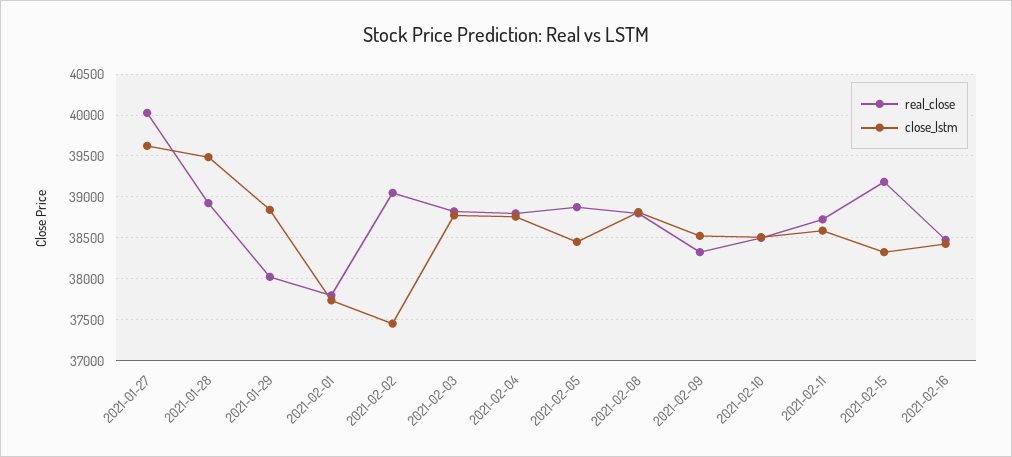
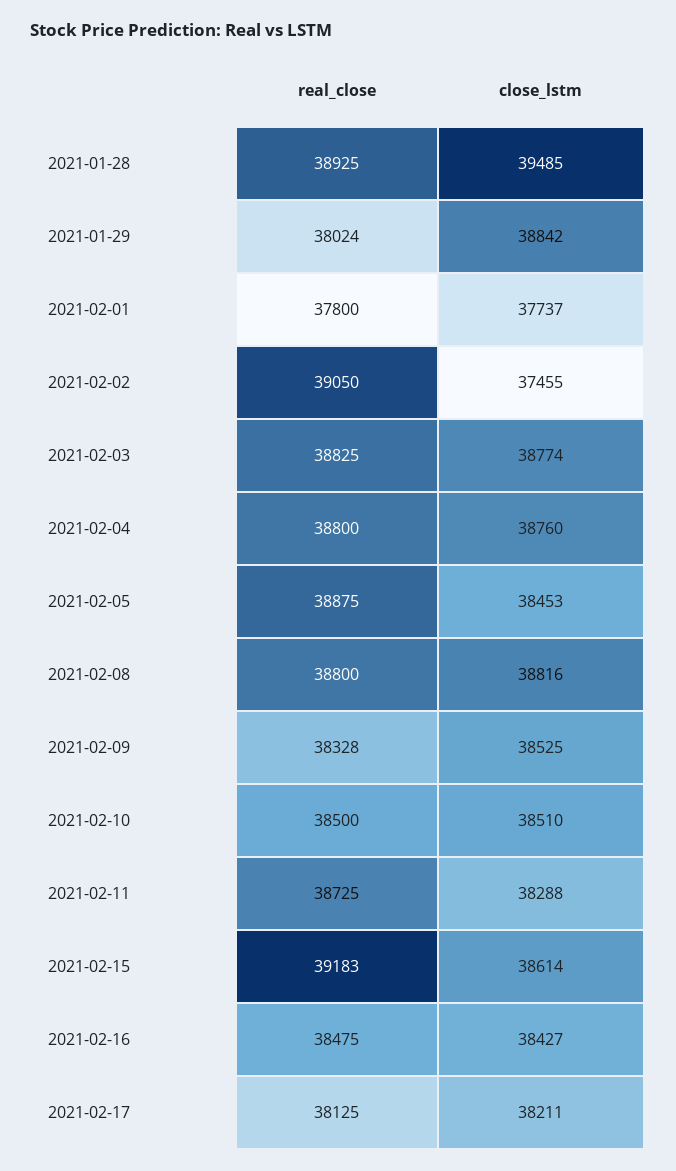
real_close, 2021-01-27: 40000 -> none
close_lstm, 2021-01-27: 39600 -> none
close_lstm, 2021-02-11: 38600 -> 38288
close_lstm, 2021-02-15: 38300 -> 38614
real_close, 2021-02-17: none -> 38125
close_lstm, 2021-02-17: none -> 38211

